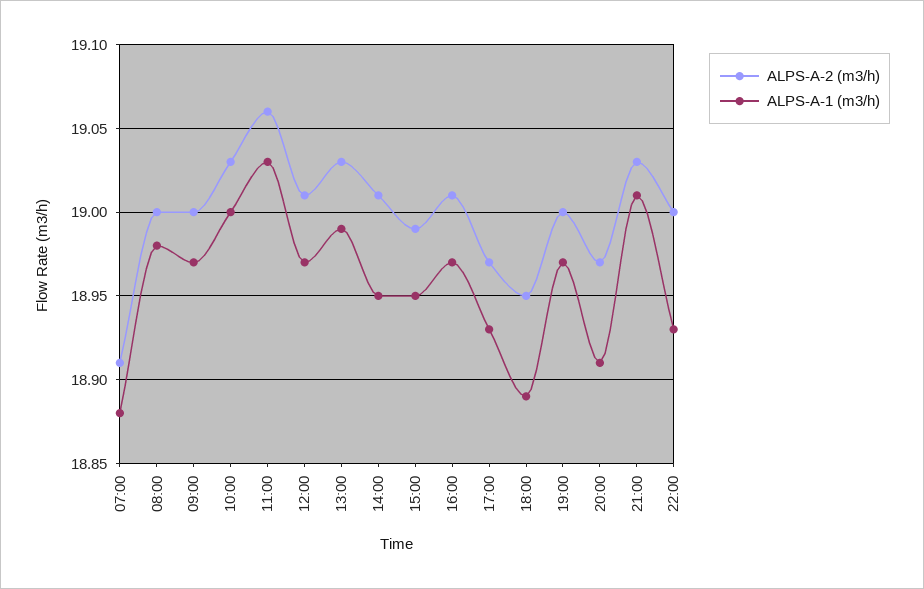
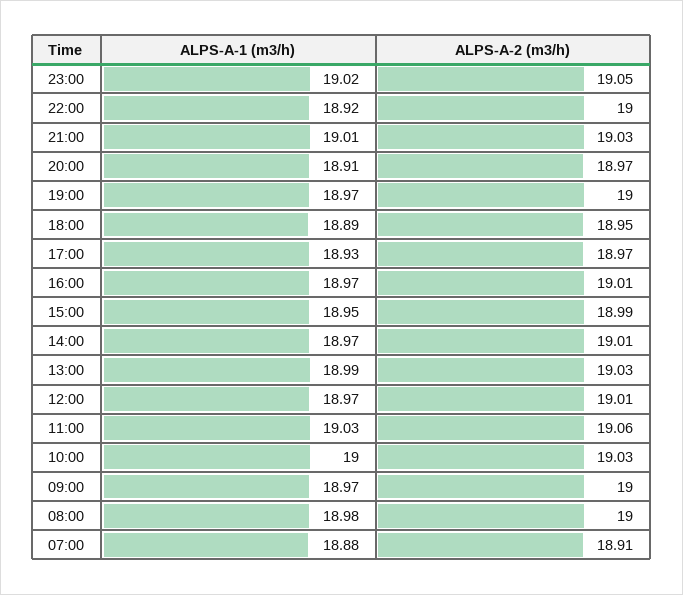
ALPS-A-1 (m3/h), 14:00: 18.95 -> 18.97
ALPS-A-1 (m3/h), 22:00: 18.93 -> 18.92
ALPS-A-1 (m3/h), 23:00: none -> 19.02
ALPS-A-2 (m3/h), 23:00: none -> 19.05

